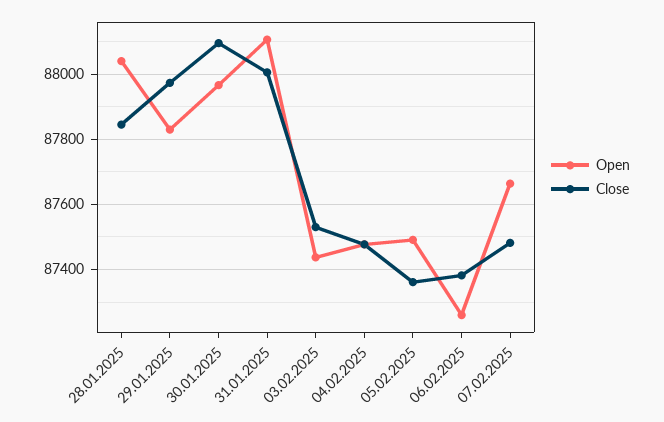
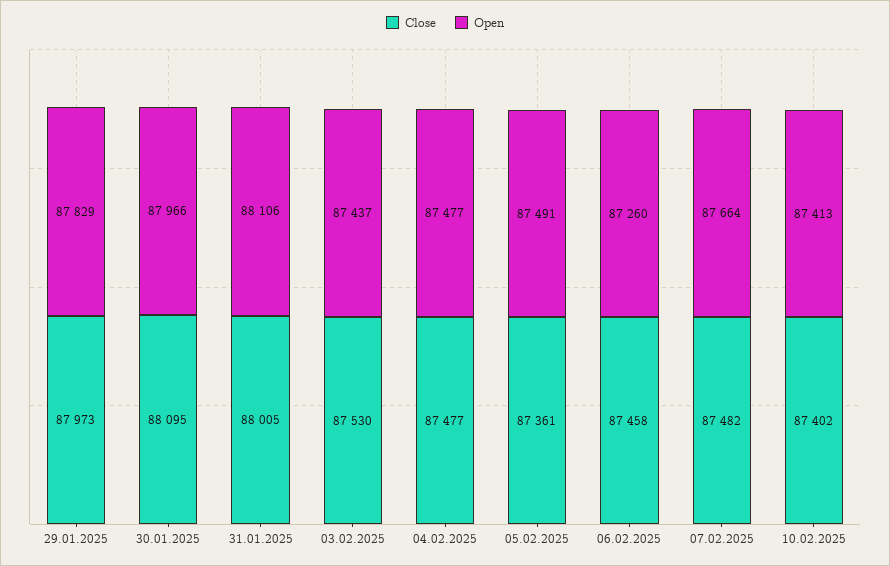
Open, 28.01.2025: 88040 -> none
Close, 28.01.2025: 87840 -> none
Close, 06.02.2025: 87380 -> 87458
Close, 10.02.2025: none -> 87402
Open, 10.02.2025: none -> 87413

